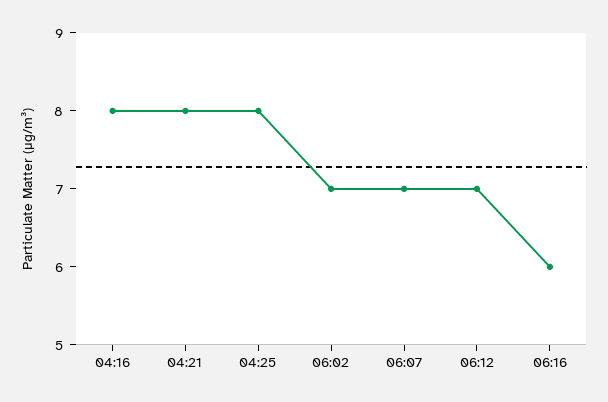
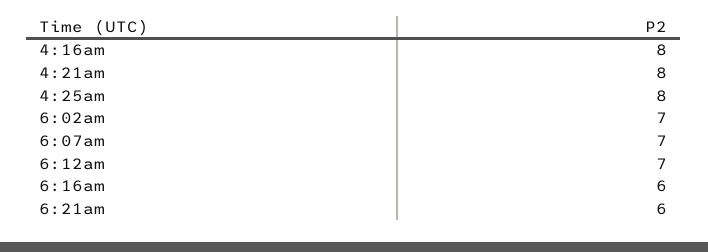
6:21am: none -> 6

